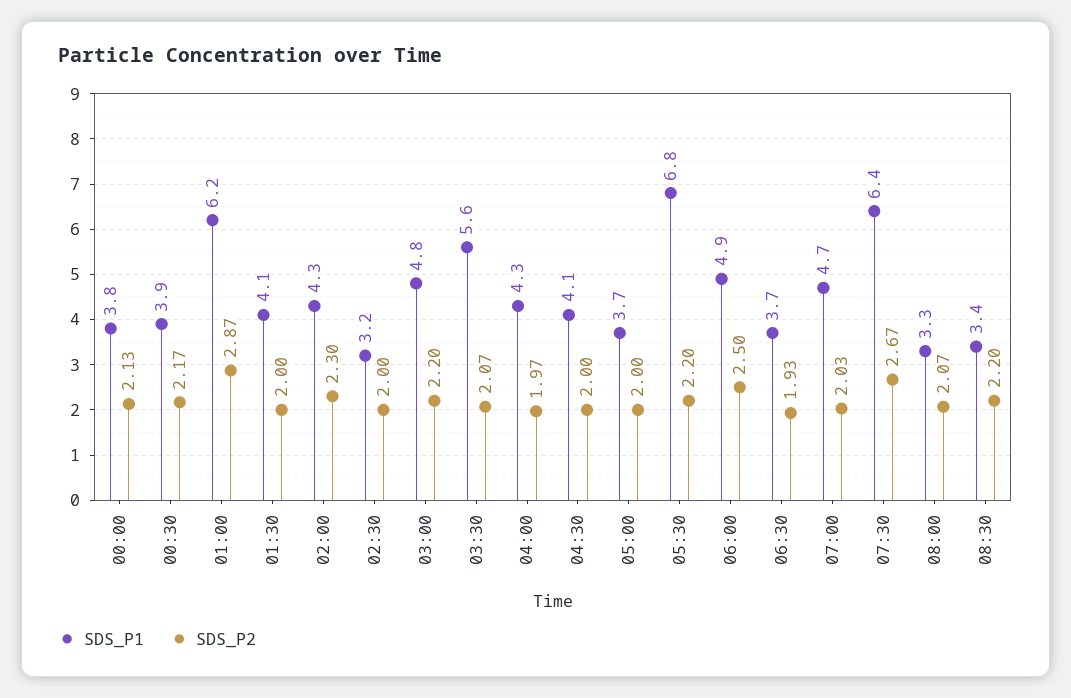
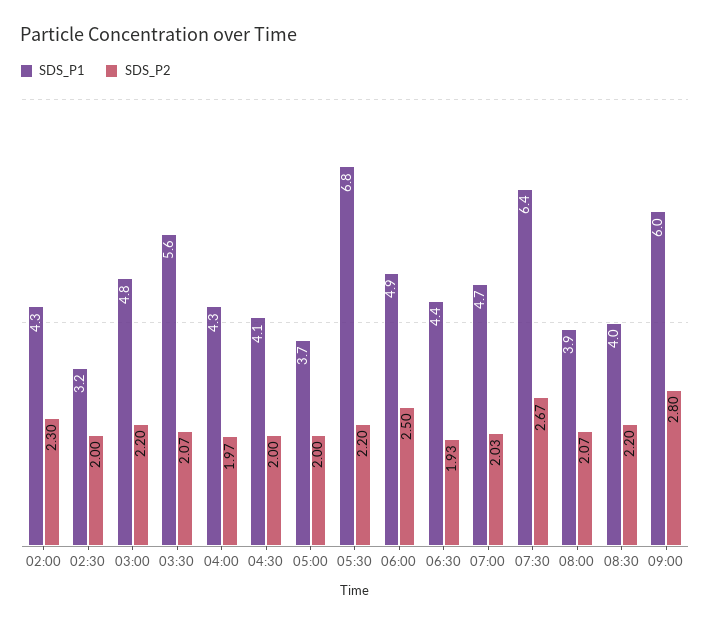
SDS_P1, 00:00: 3.8 -> none
SDS_P2, 00:00: 2.13 -> none
SDS_P1, 00:30: 3.9 -> none
SDS_P2, 00:30: 2.17 -> none
SDS_P1, 01:00: 6.2 -> none
SDS_P2, 01:00: 2.87 -> none
SDS_P1, 01:30: 4.1 -> none
SDS_P2, 01:30: 2 -> none
SDS_P1, 06:30: 3.7 -> 4.4
SDS_P1, 08:00: 3.3 -> 3.9
SDS_P1, 08:30: 3.4 -> 4
SDS_P1, 09:00: none -> 6
SDS_P2, 09:00: none -> 2.8

